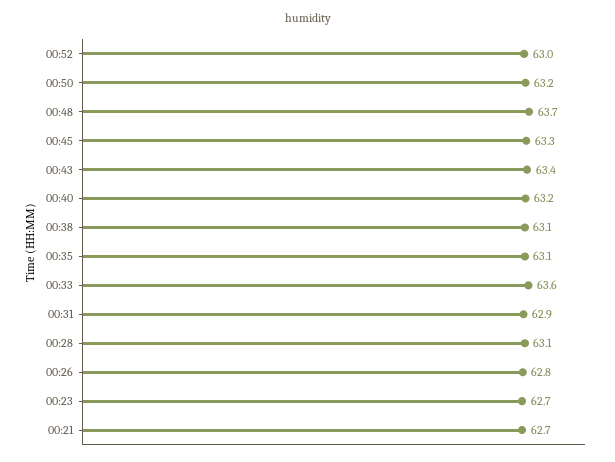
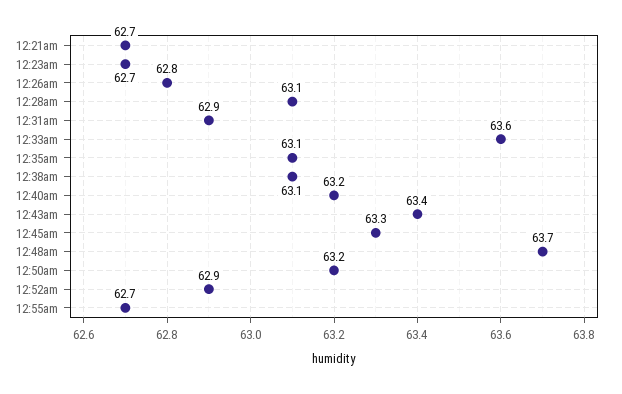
00:52: 63 -> 62.9
12:55am: none -> 62.7

